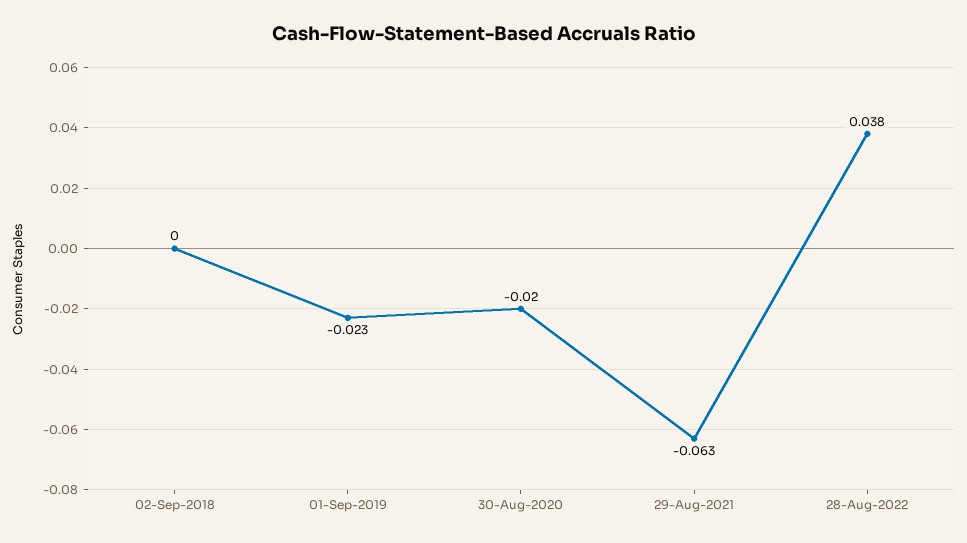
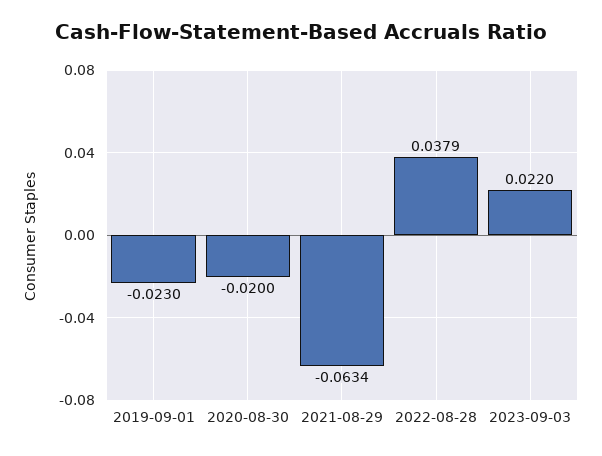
02-Sep-2018: 0 -> none
2023-09-03: none -> 0.022

